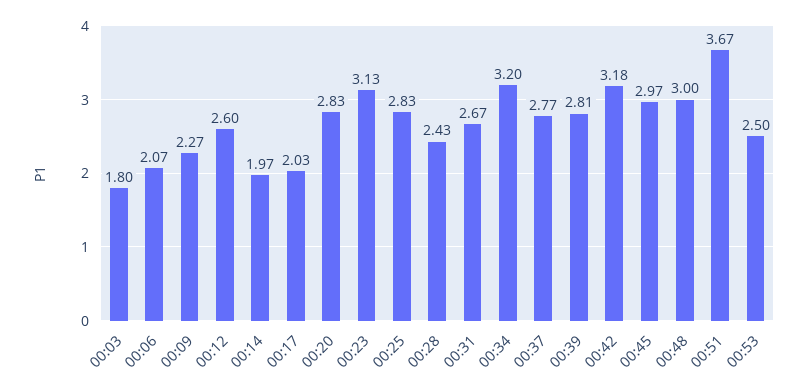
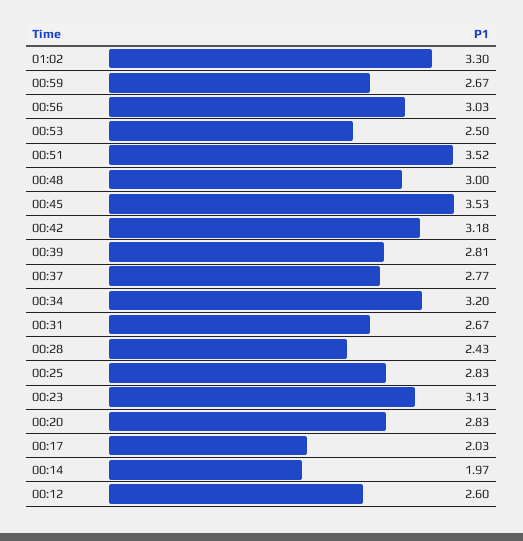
00:03: 1.8 -> none
00:06: 2.07 -> none
00:09: 2.27 -> none
00:45: 2.97 -> 3.53
00:51: 3.67 -> 3.52
01:02: none -> 3.3
00:59: none -> 2.67
00:56: none -> 3.03

